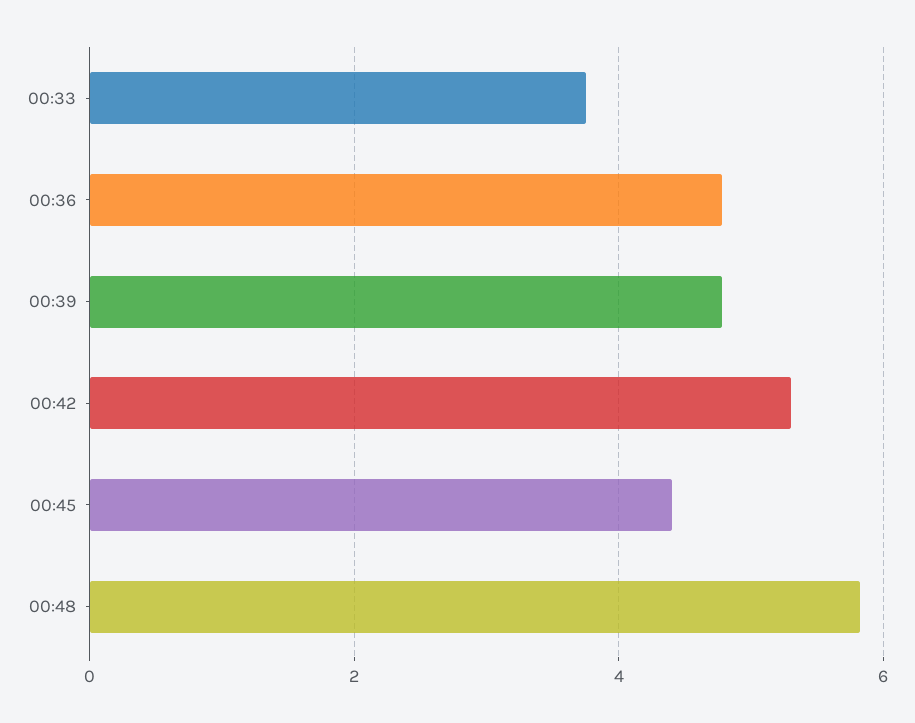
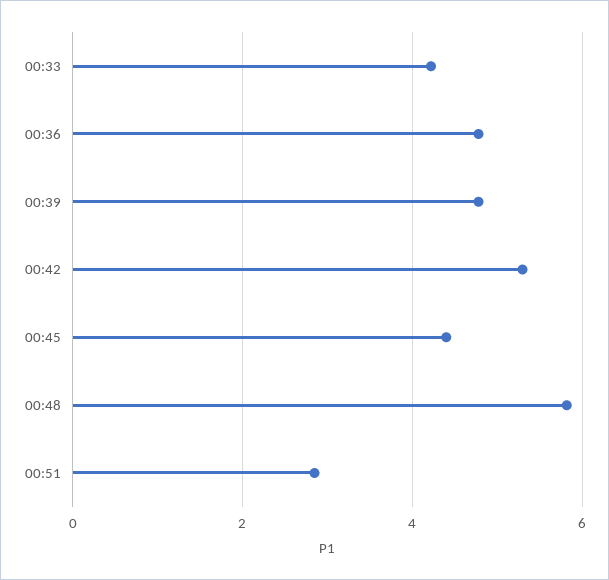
00:33: 3.8 -> 4.2
00:51: none -> 2.8

